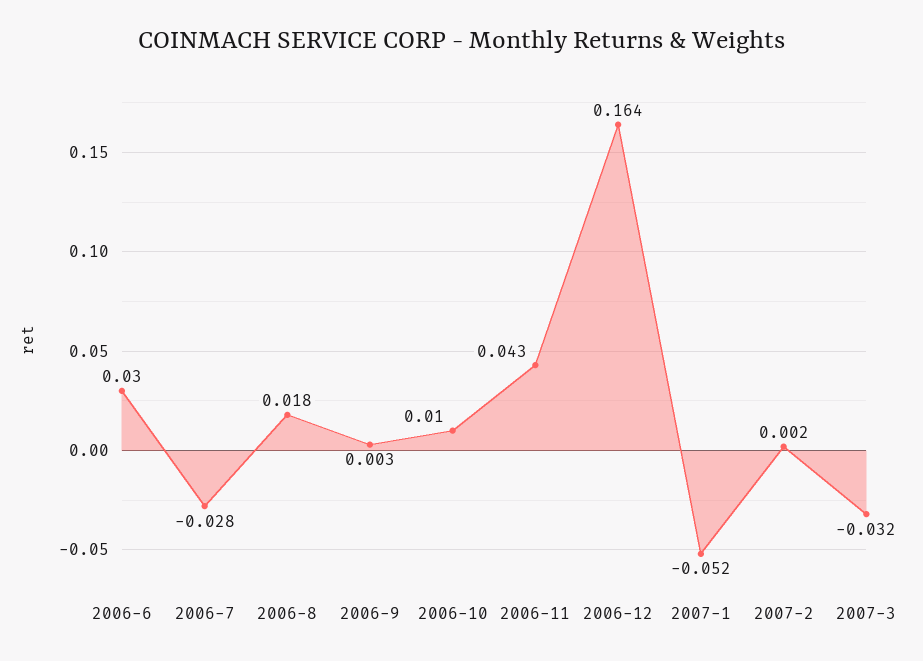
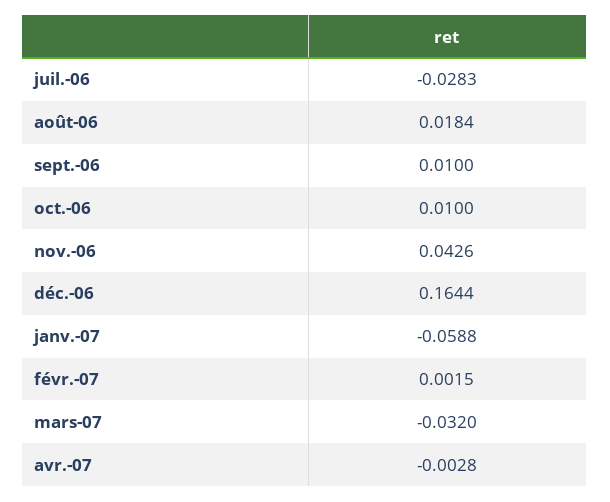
2006-6: 0.03 -> none
2006-9: 0.003 -> 0.01
2007-1: -0.052 -> -0.0588
avr.-07: none -> -0.0028

